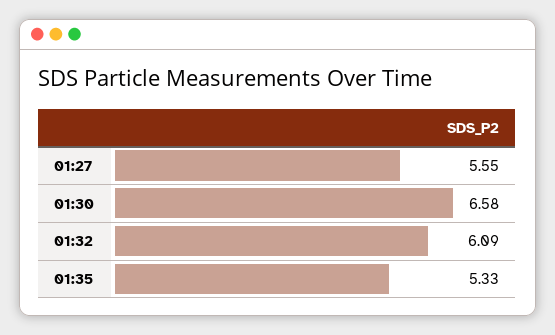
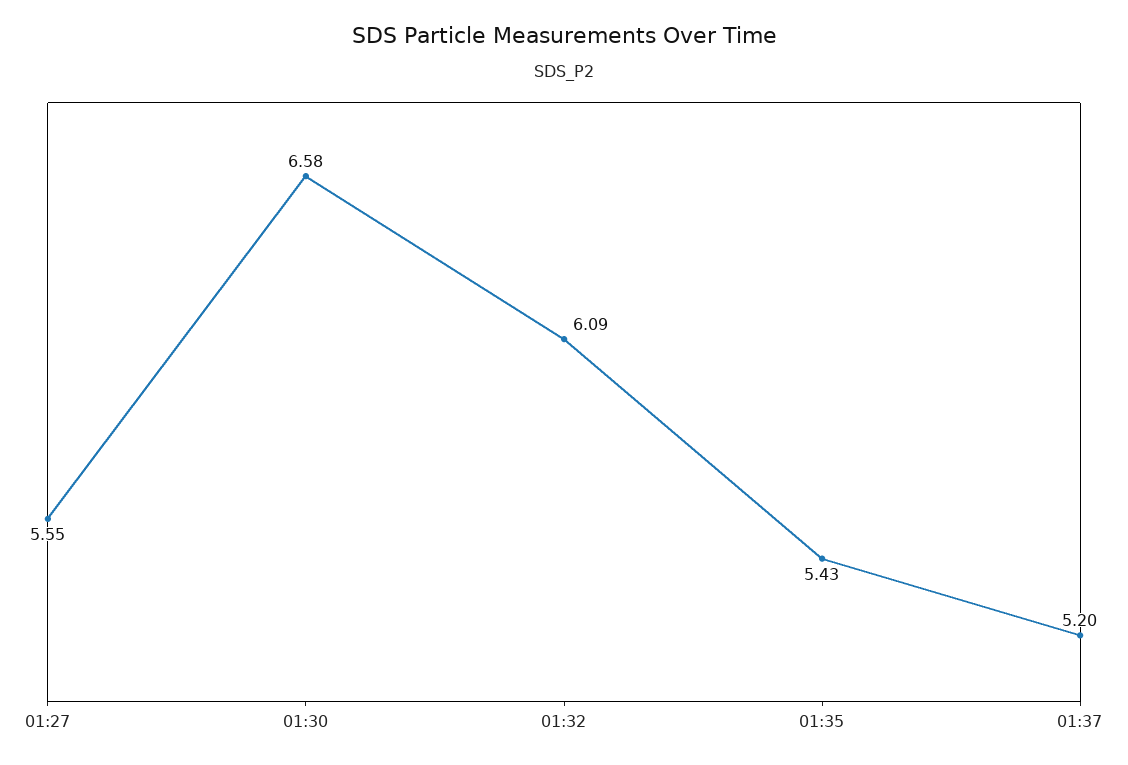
01:35: 5.33 -> 5.43
01:37: none -> 5.2

